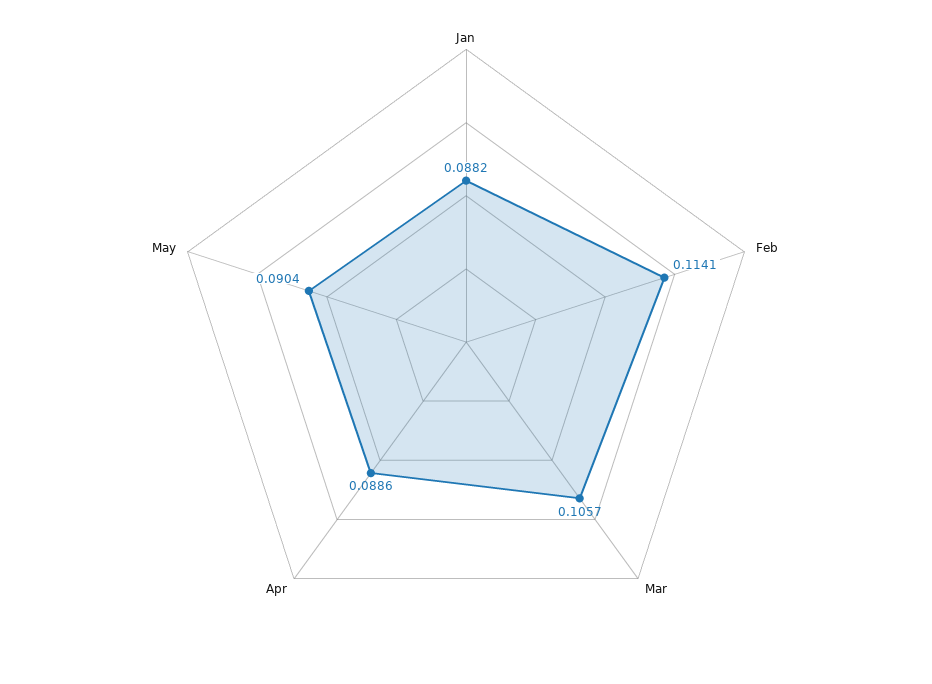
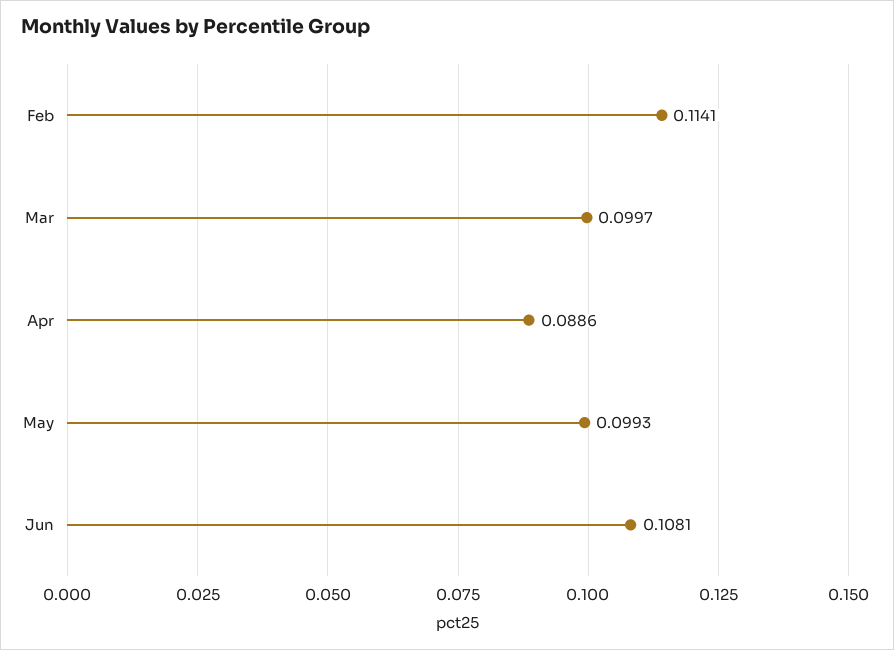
Jan: 0.0882 -> none
Mar: 0.1057 -> 0.0997
May: 0.0904 -> 0.0993
Jun: none -> 0.1081

